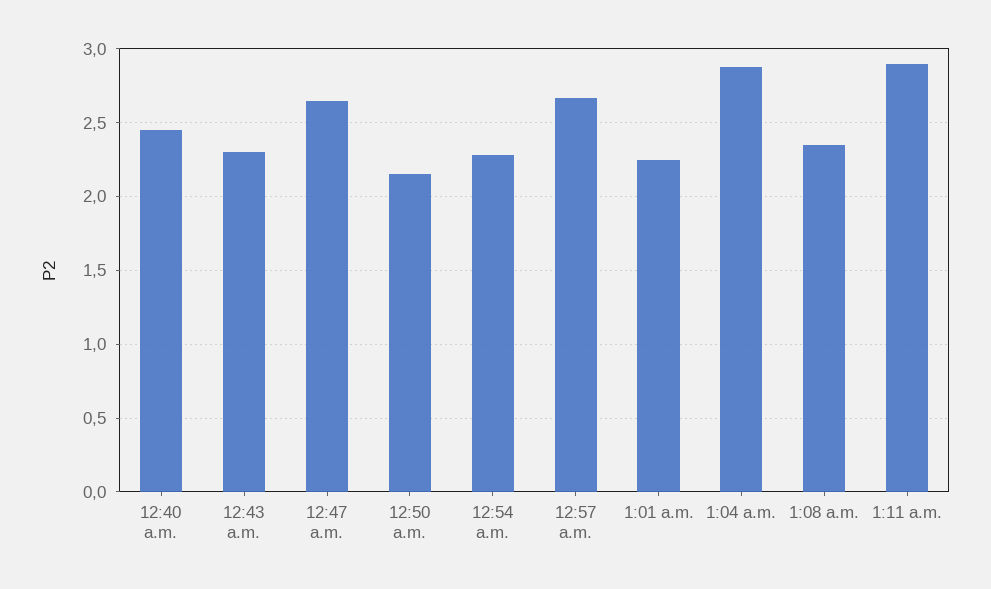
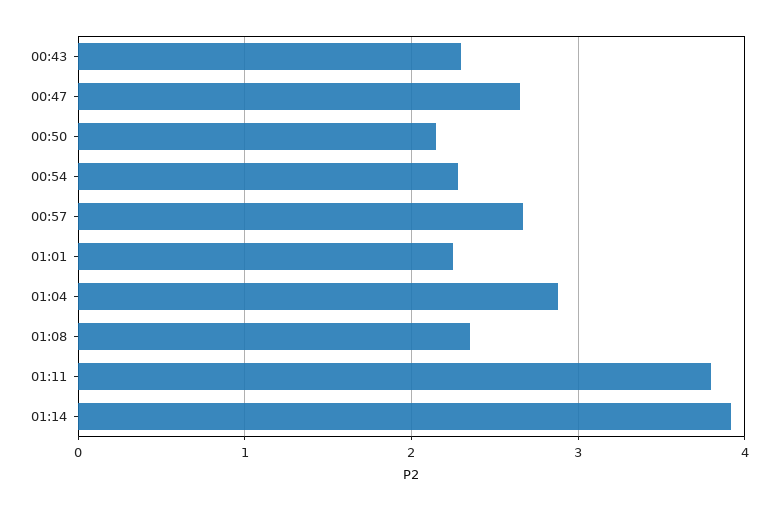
12:40 a.m.: 2.45 -> none
1:11 a.m.: 2.9 -> 3.8
01:14: none -> 3.9

